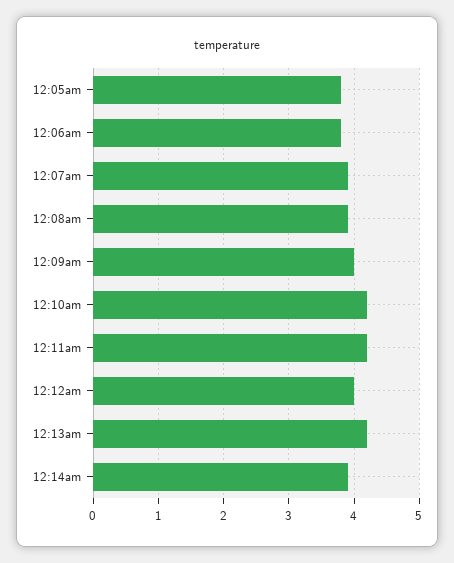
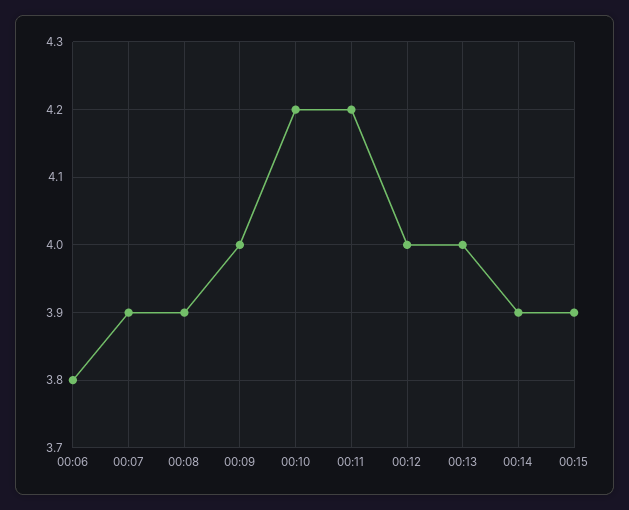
12:05am: 3.8 -> none
12:13am: 4.2 -> 4
00:15: none -> 3.9

